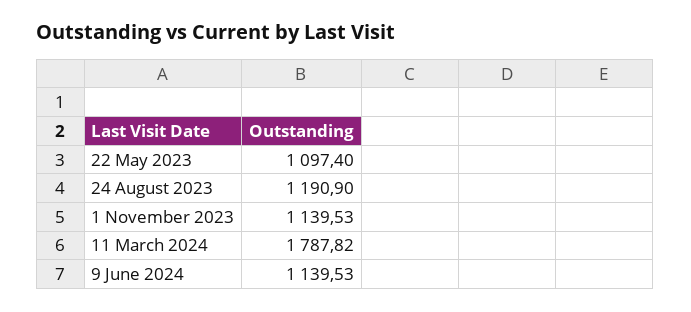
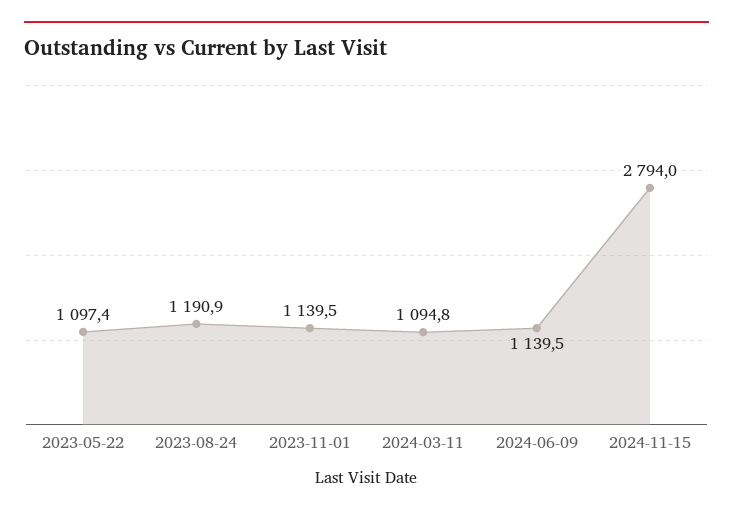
11 March 2024: 1787.82 -> 1094.8
2024-11-15: none -> 2794

